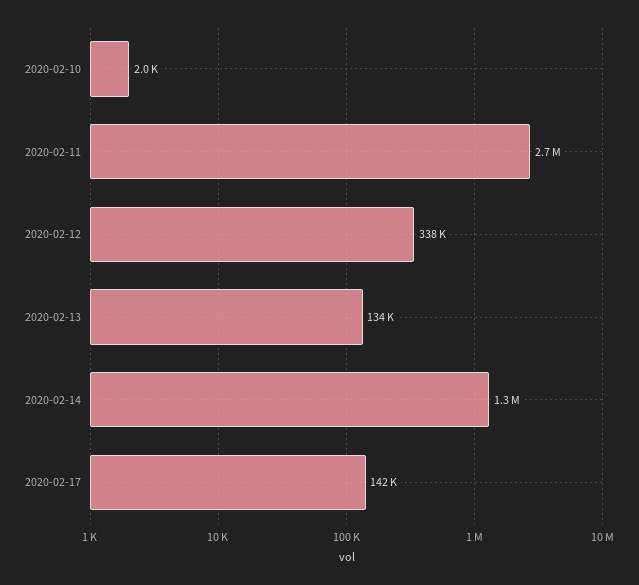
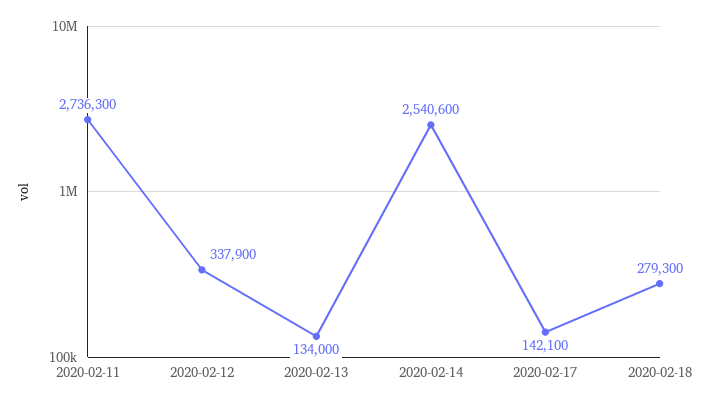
2020-02-10: 2000 -> none
2020-02-14: 1300000 -> 2540600
2020-02-18: none -> 279300

